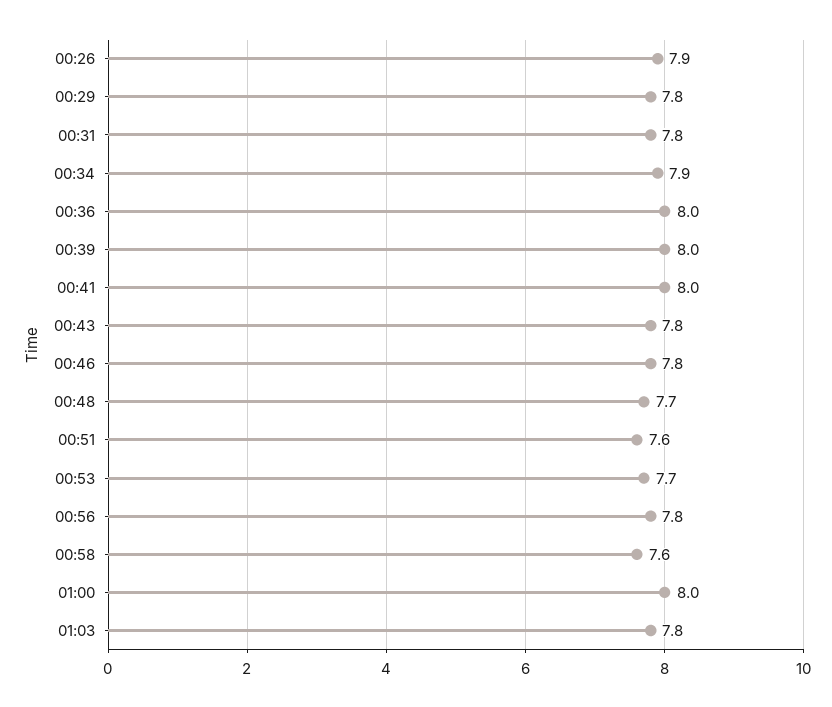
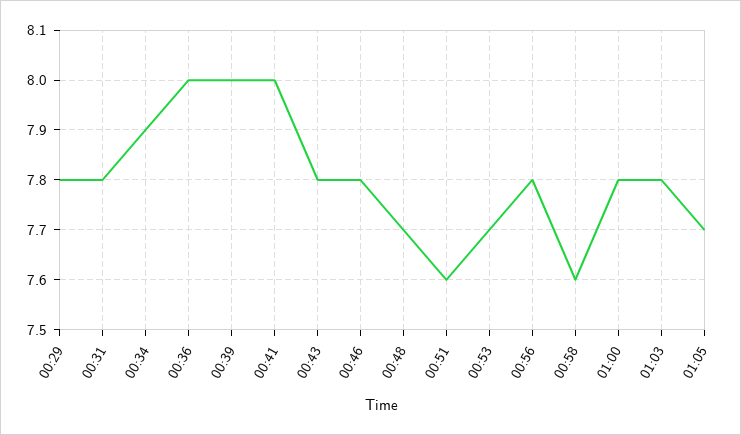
00:26: 7.9 -> none
01:00: 8 -> 7.8
01:05: none -> 7.7

